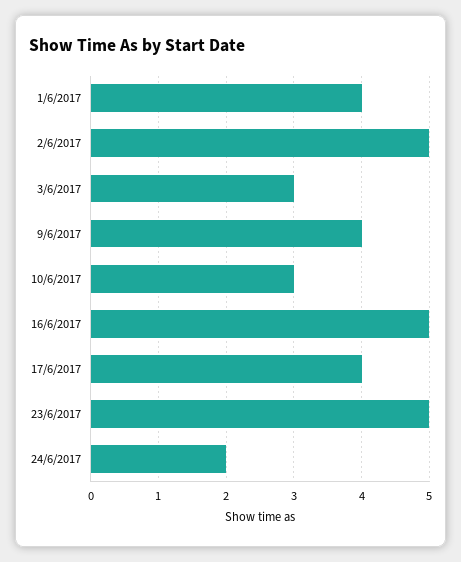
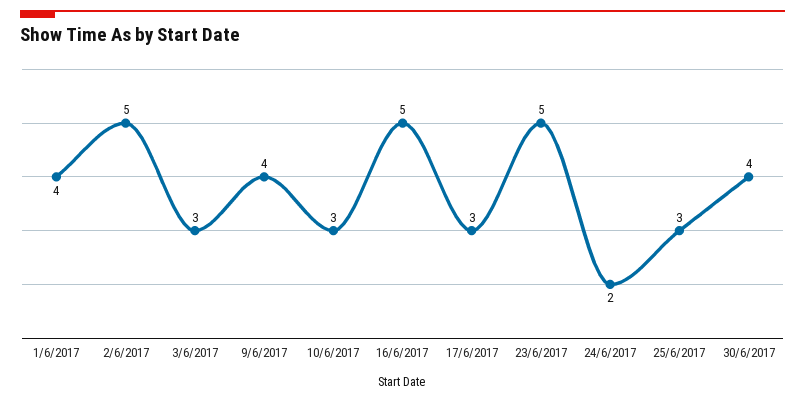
17/6/2017: 4 -> 3
25/6/2017: none -> 3
30/6/2017: none -> 4

